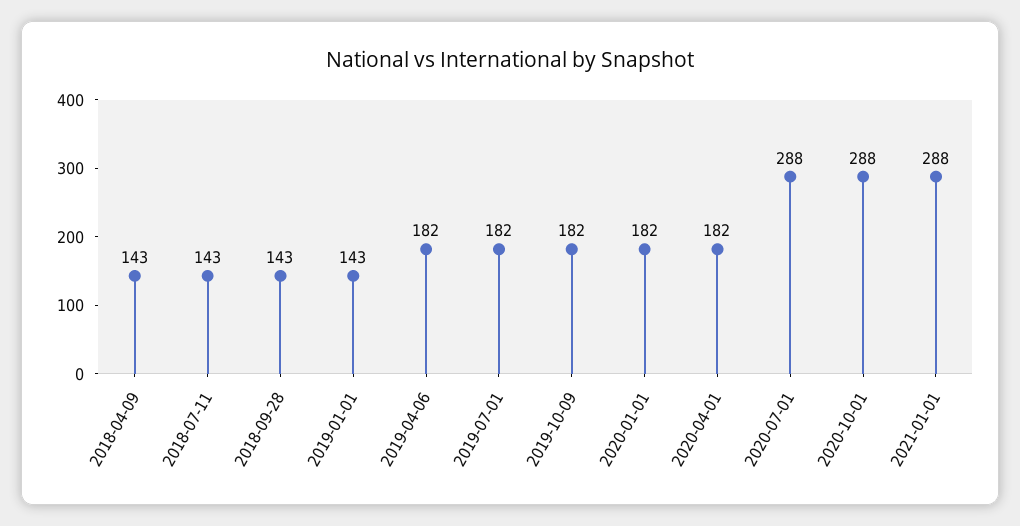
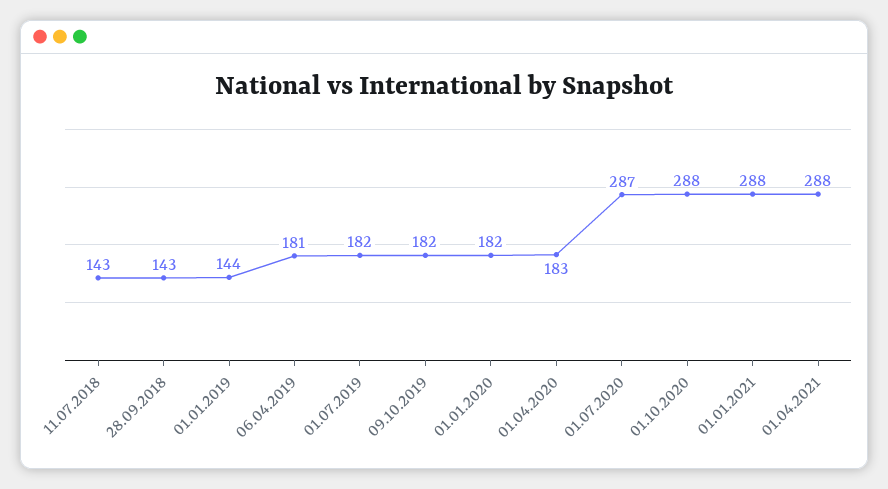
2018-04-09: 143 -> none
2019-01-01: 143 -> 144
2019-04-06: 182 -> 181
2020-04-01: 182 -> 183
2020-07-01: 288 -> 287
01.04.2021: none -> 288

